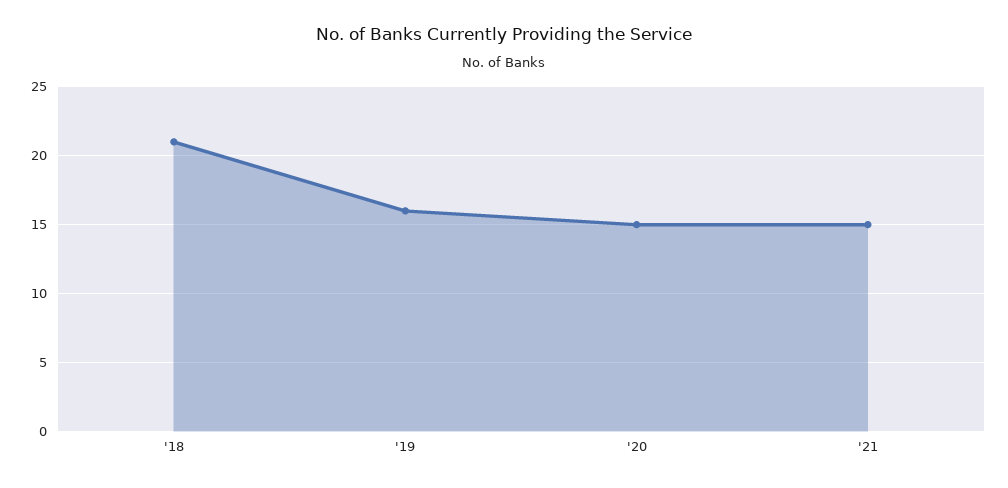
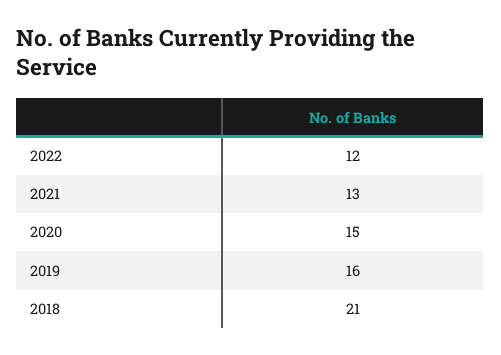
'21: 15 -> 13
2022: none -> 12

